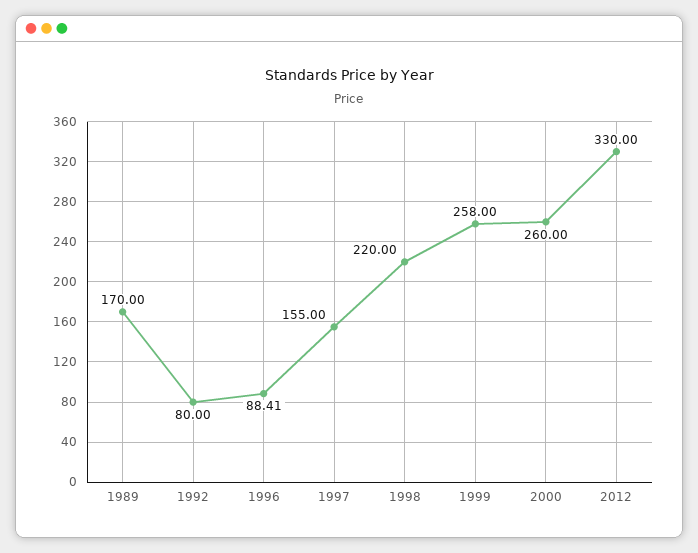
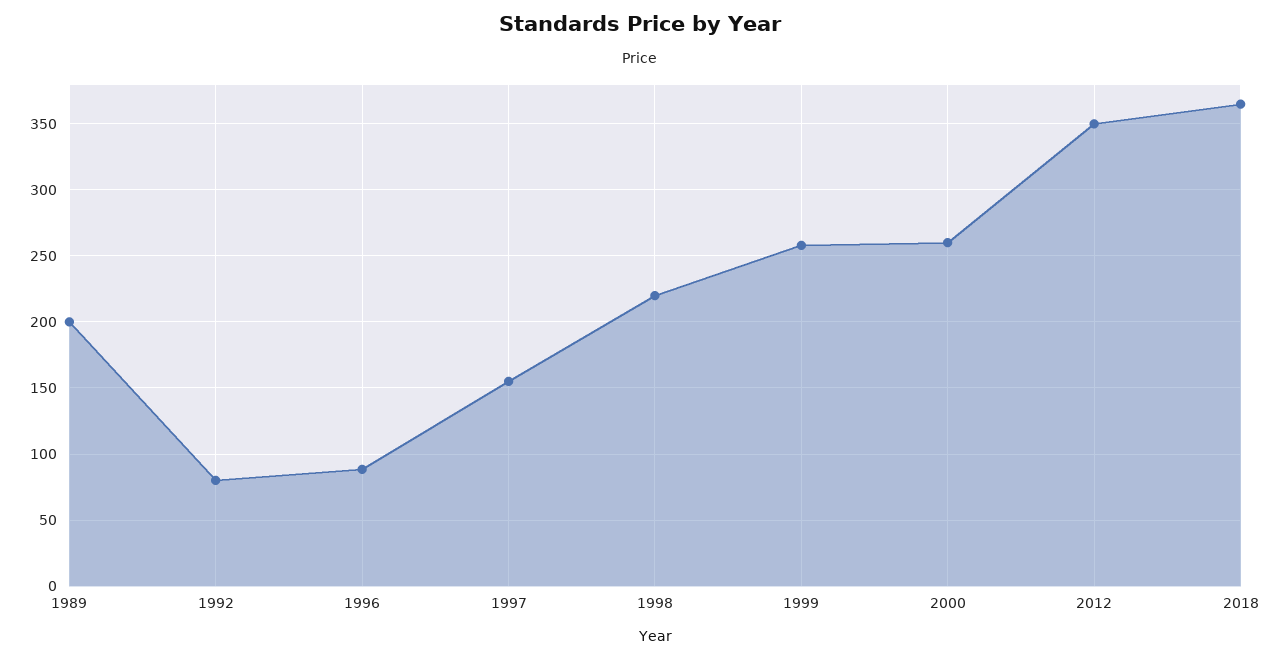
1989: 170 -> 200
2012: 330 -> 350
2018: none -> 365

